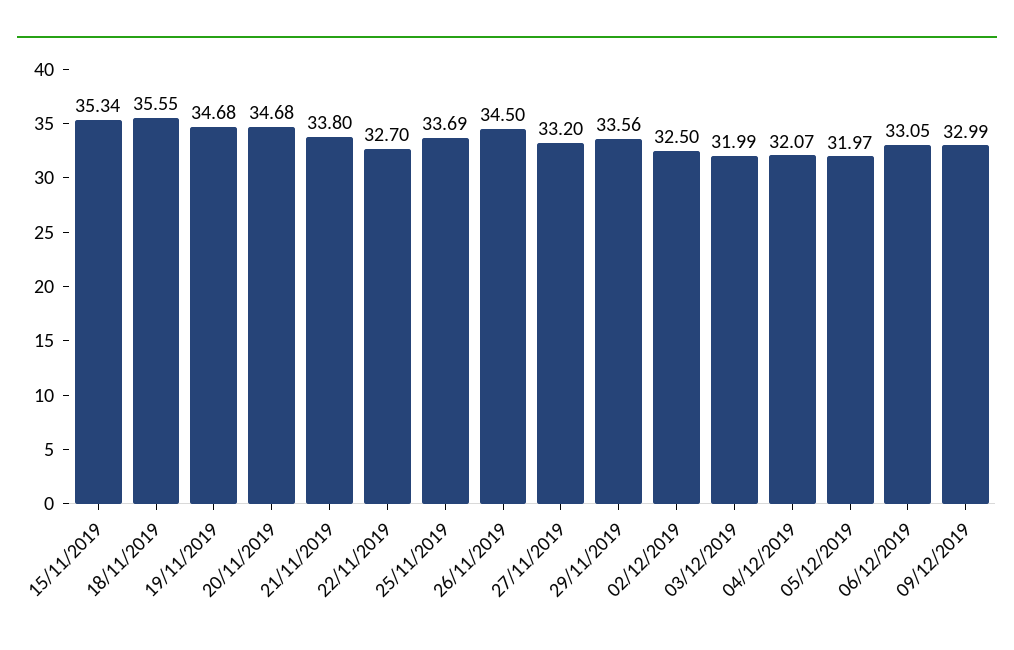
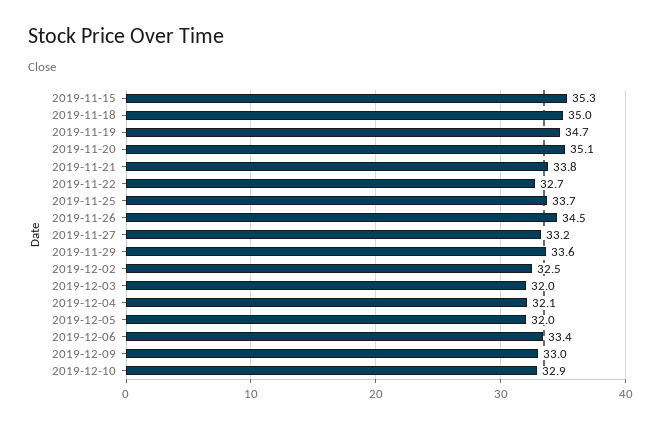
18/11/2019: 35.55 -> 35
20/11/2019: 34.68 -> 35.1
06/12/2019: 33.05 -> 33.4
2019-12-10: none -> 32.9

